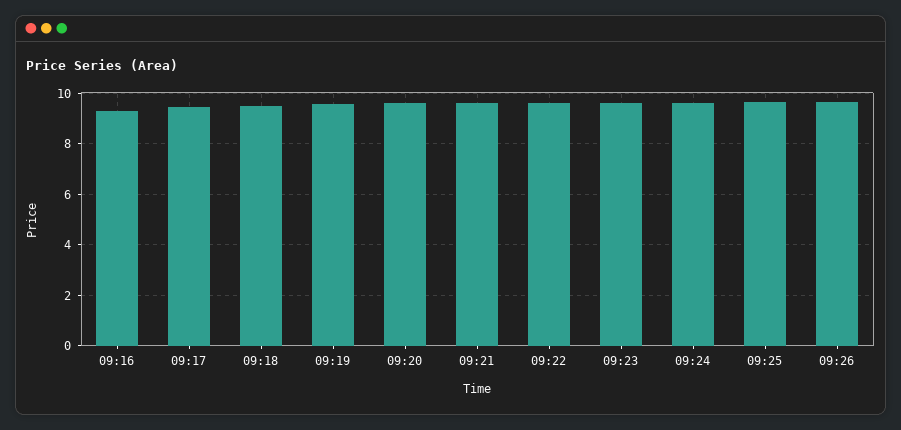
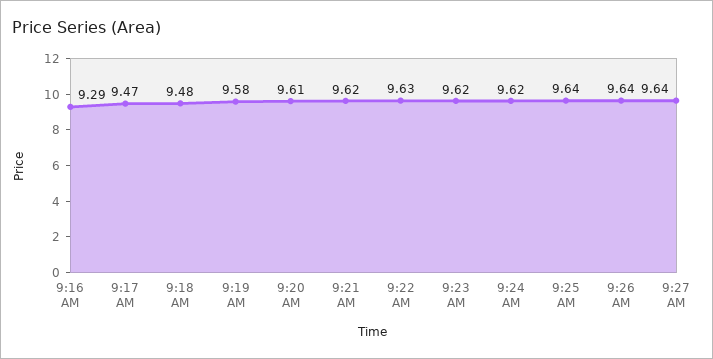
9:27 AM: none -> 9.64

